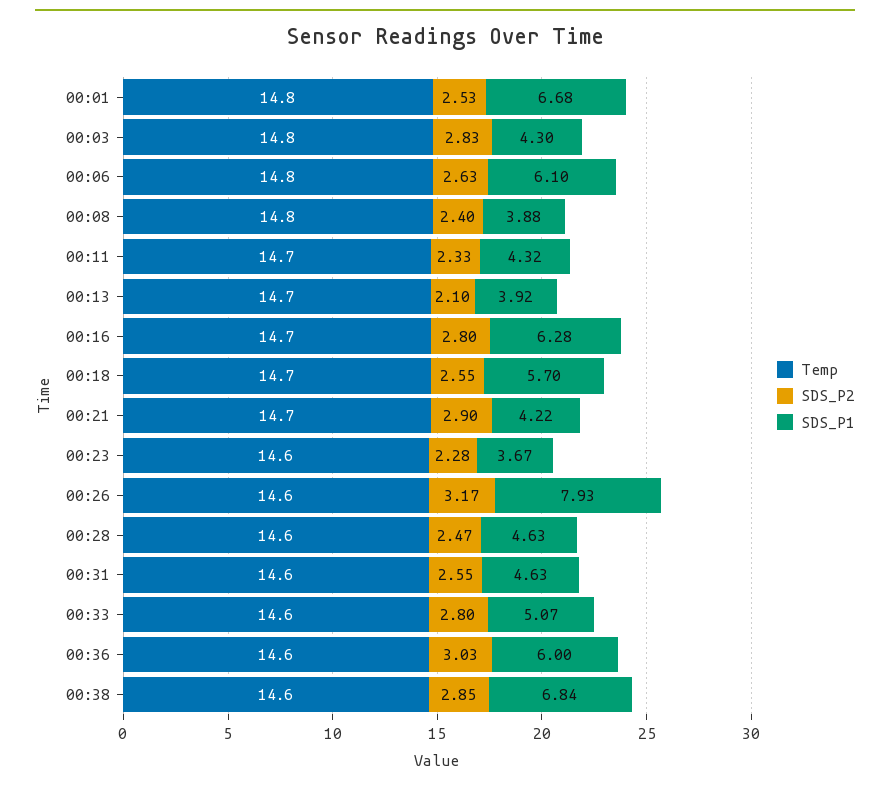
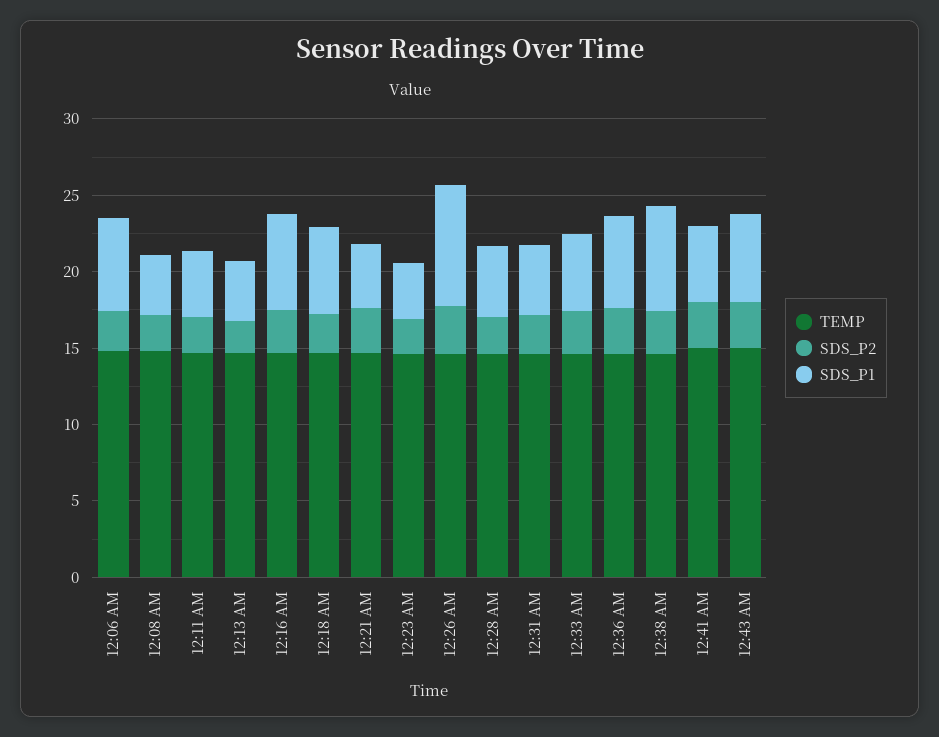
Temp, 00:01: 14.8 -> none
SDS_P2, 00:01: 2.53 -> none
SDS_P1, 00:01: 6.68 -> none
Temp, 00:03: 14.8 -> none
SDS_P2, 00:03: 2.83 -> none
SDS_P1, 00:03: 4.3 -> none
Temp, 12:41 AM: none -> 15
SDS_P2, 12:41 AM: none -> 3
SDS_P1, 12:41 AM: none -> 5
Temp, 12:43 AM: none -> 15
SDS_P2, 12:43 AM: none -> 3
SDS_P1, 12:43 AM: none -> 6

